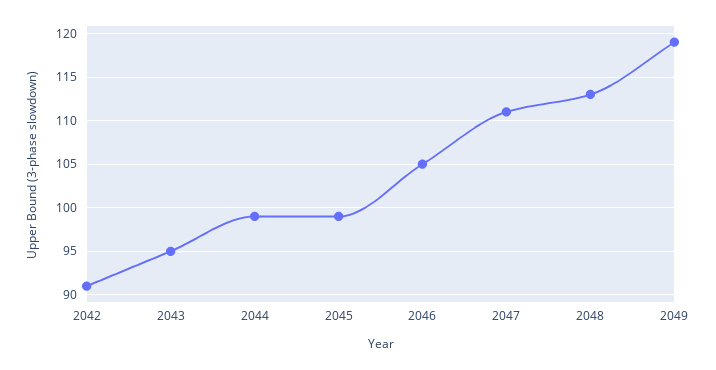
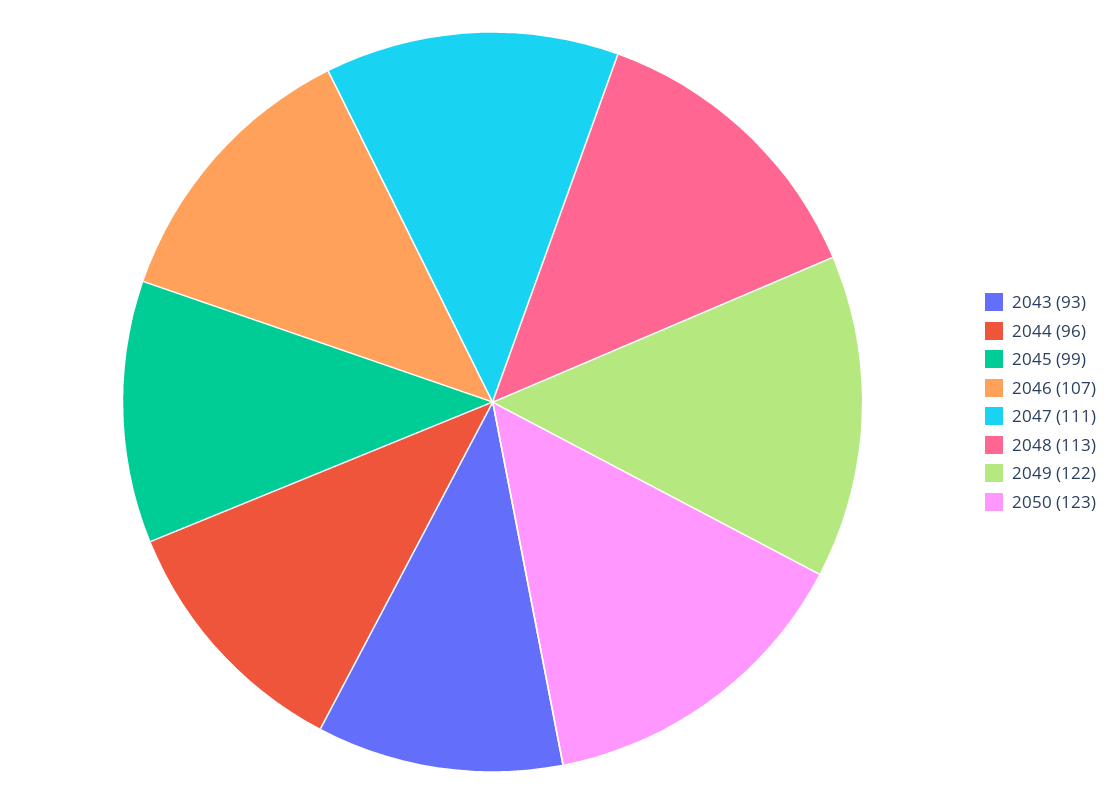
2042: 91 -> none
2043: 95 -> 93
2044: 99 -> 96
2046: 105 -> 107
2049: 119 -> 122
2050: none -> 123

